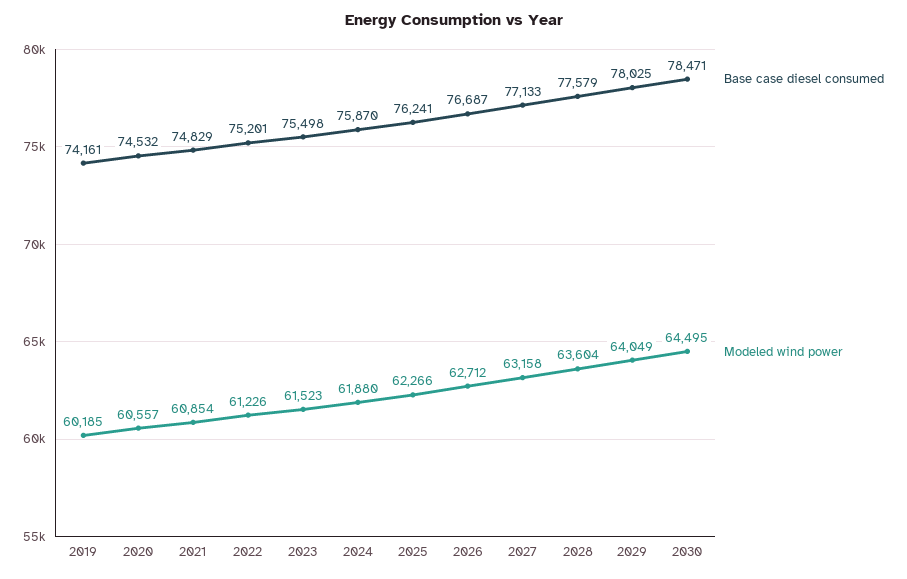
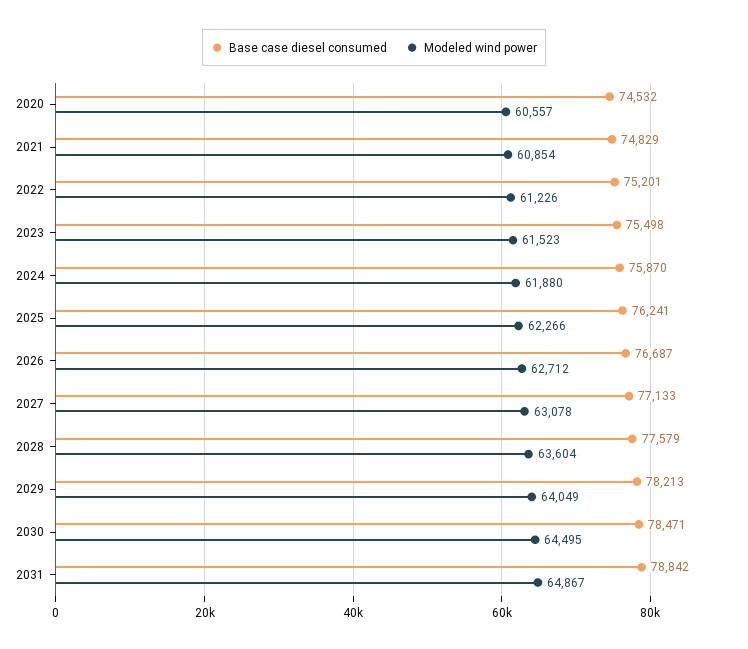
Base case diesel consumed, 2019: 74161 -> none
Modeled wind power, 2019: 60185 -> none
Modeled wind power, 2027: 63158 -> 63078
Base case diesel consumed, 2029: 78025 -> 78213
Base case diesel consumed, 2031: none -> 78842
Modeled wind power, 2031: none -> 64867

